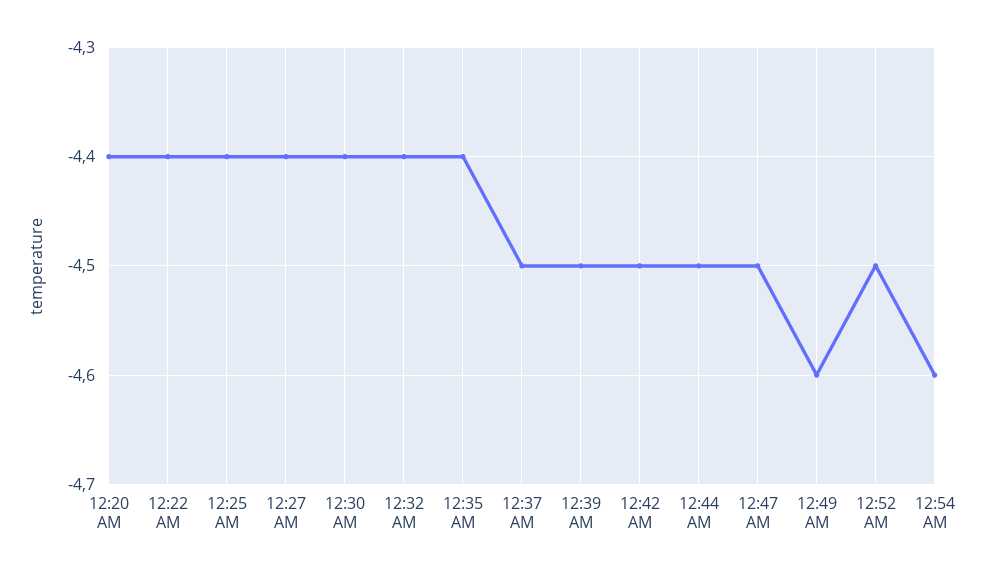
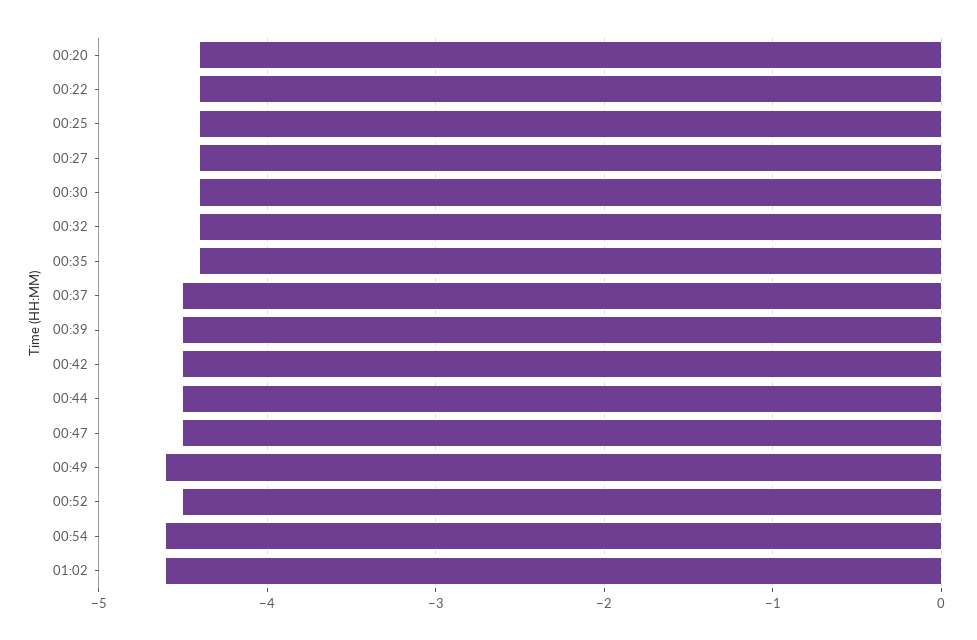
01:02: none -> -4.6

